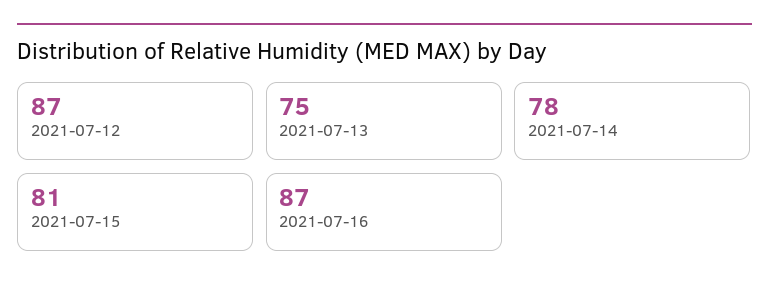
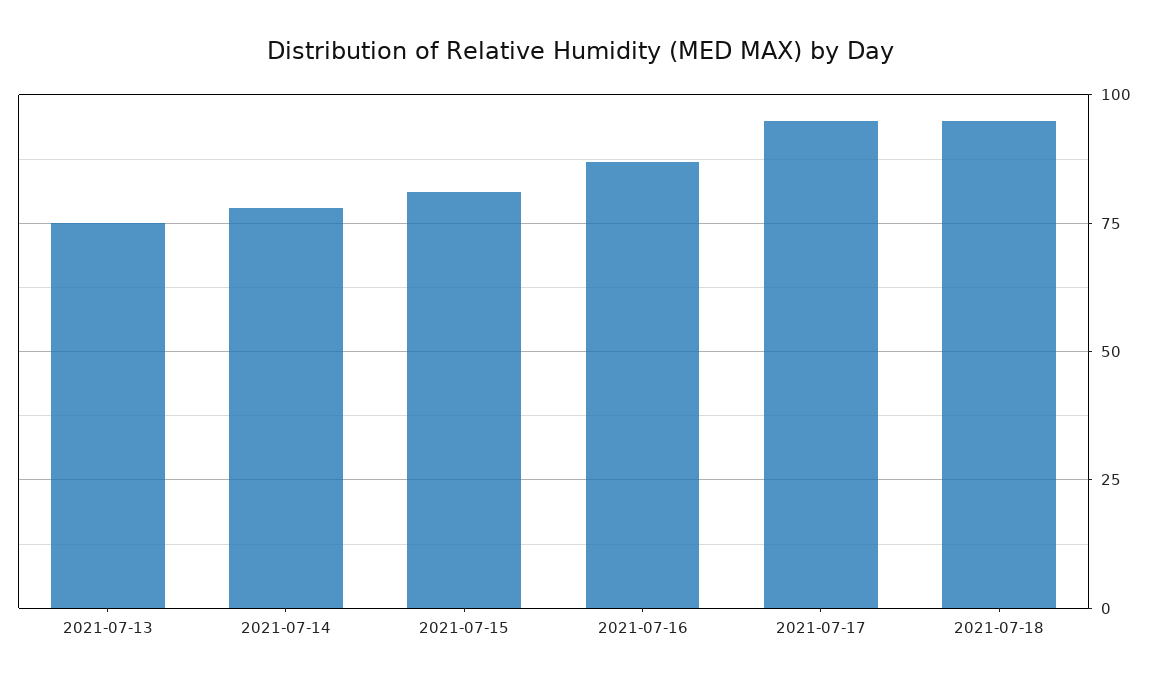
2021-07-12: 87 -> none
2021-07-17: none -> 95
2021-07-18: none -> 95

